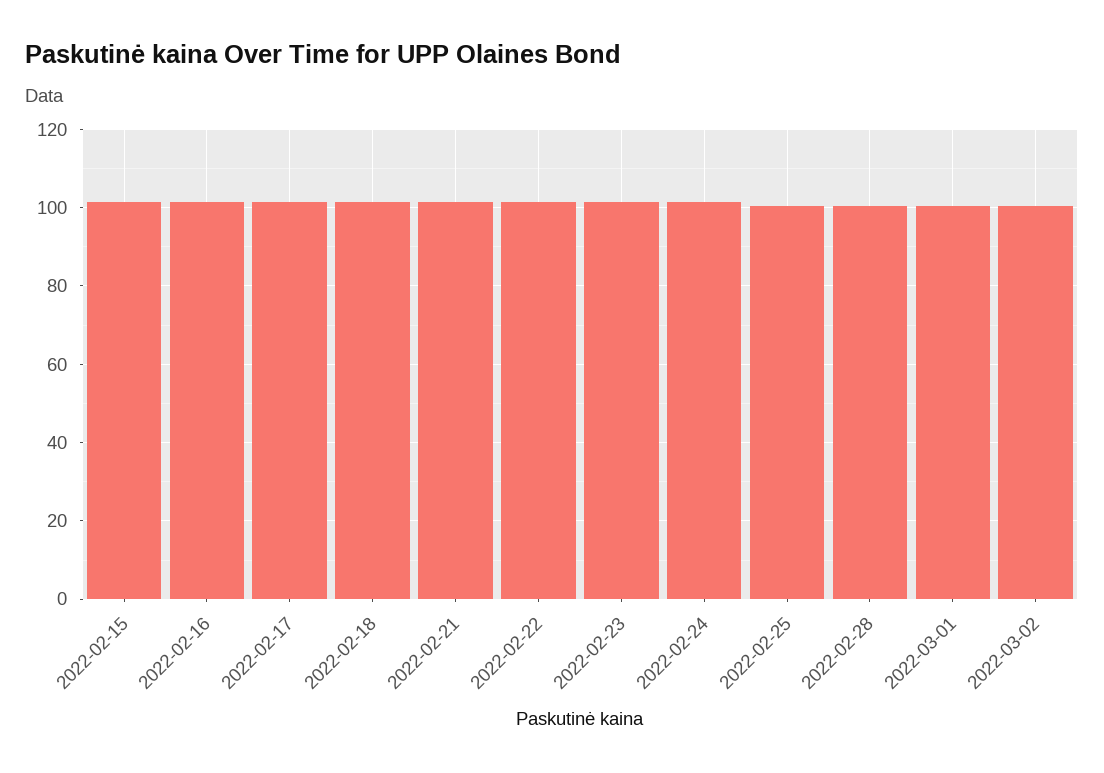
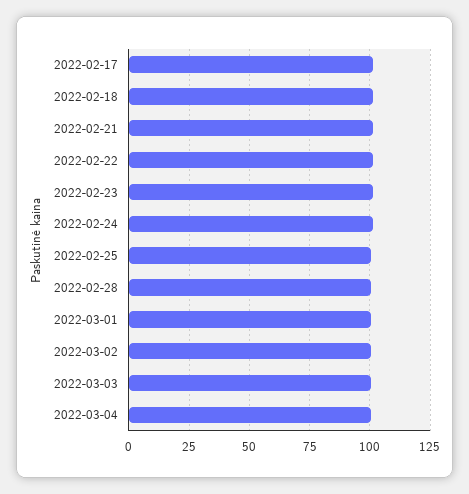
2022-02-15: 102 -> none
2022-02-16: 102 -> none
2022-03-03: none -> 100
2022-03-04: none -> 100

